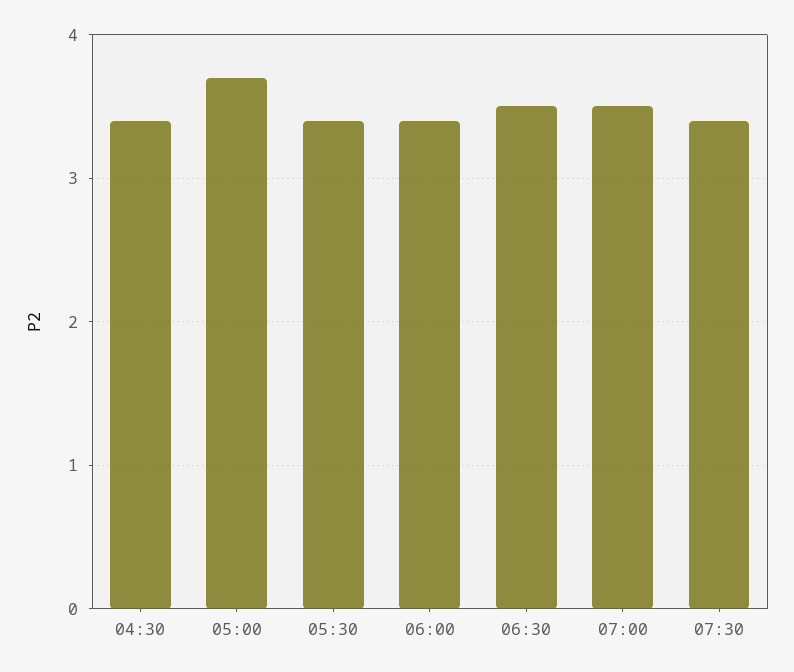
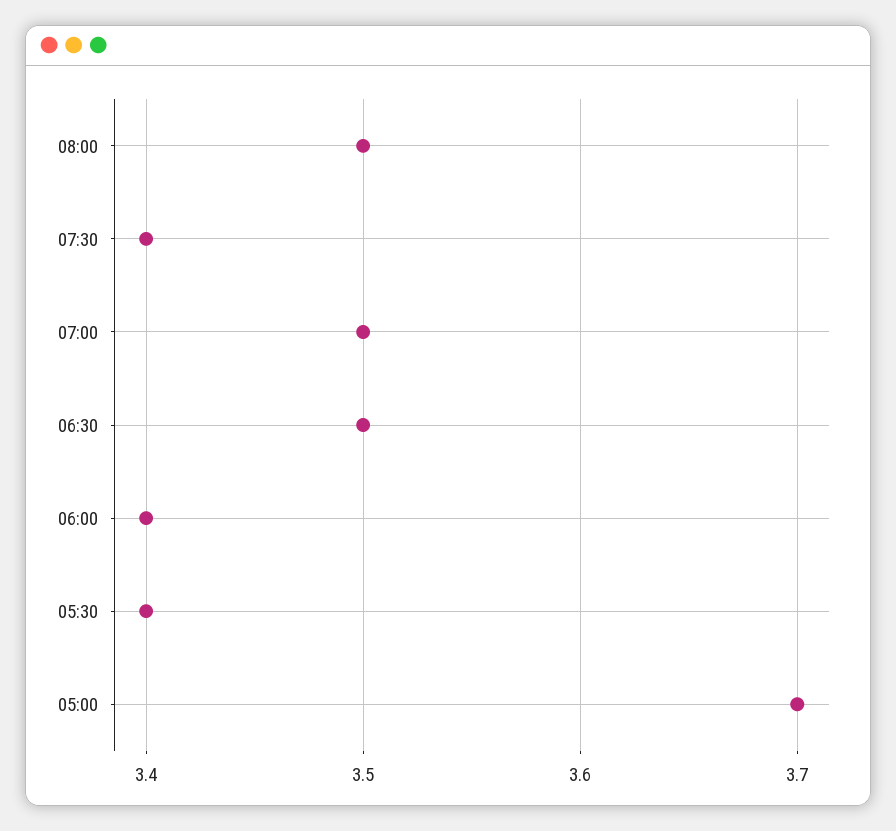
04:30: 3.4 -> none
08:00: none -> 3.5

